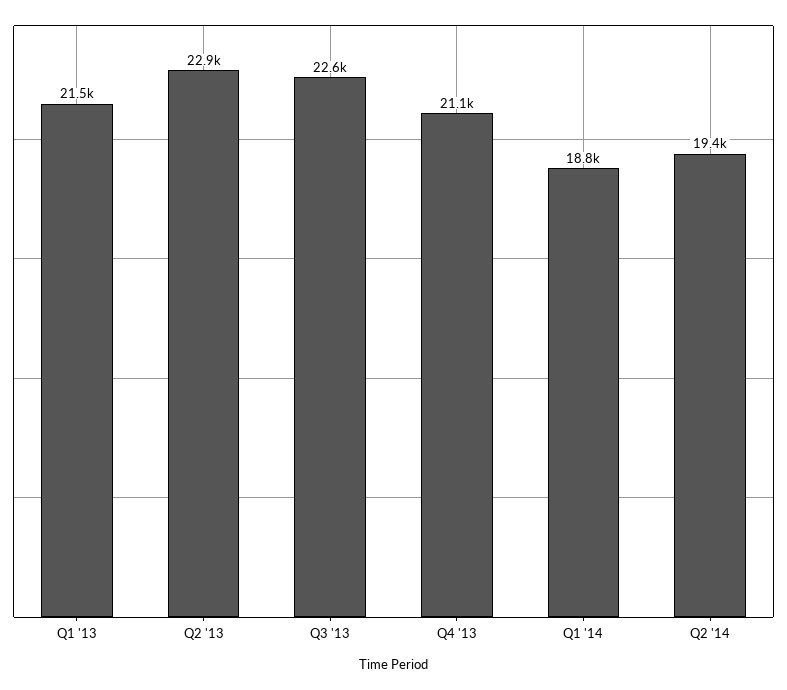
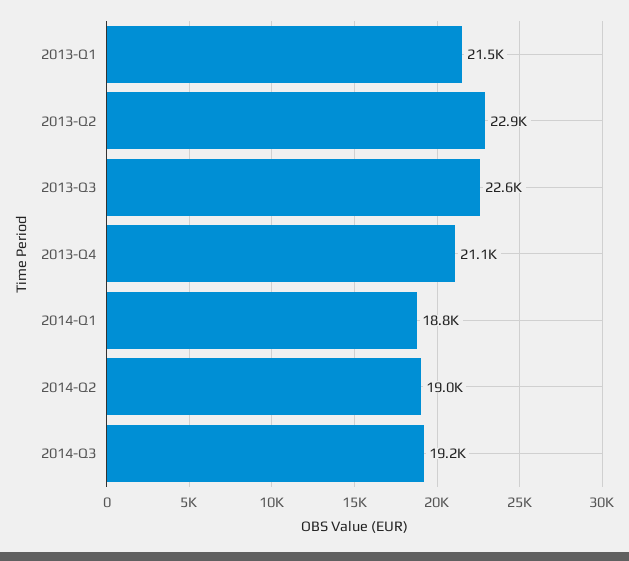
Q2 '14: 19400 -> 19000
2014-Q3: none -> 19200

